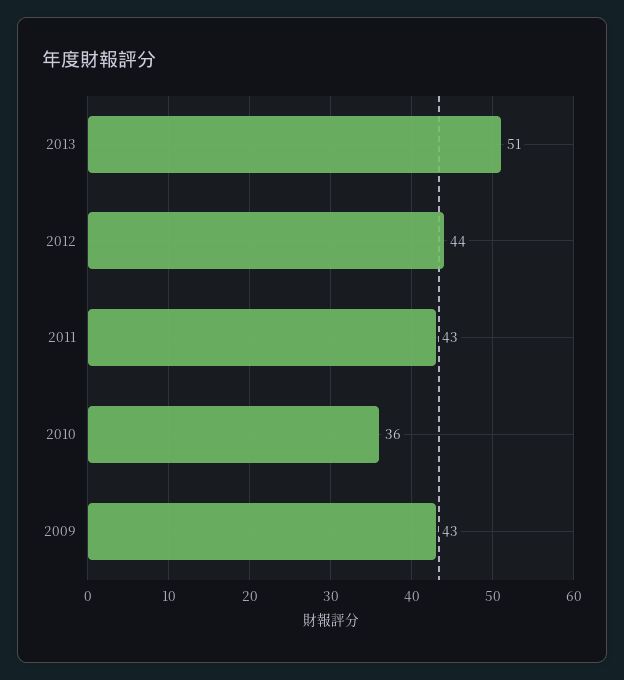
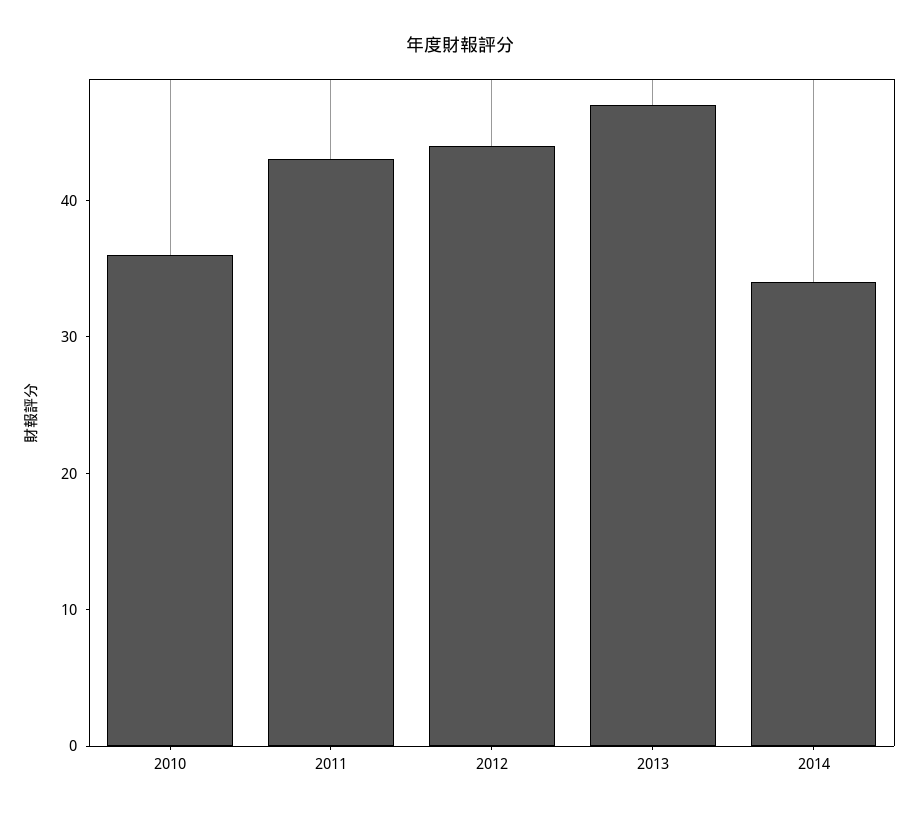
2013: 51 -> 47
2009: 43 -> none
2014: none -> 34

